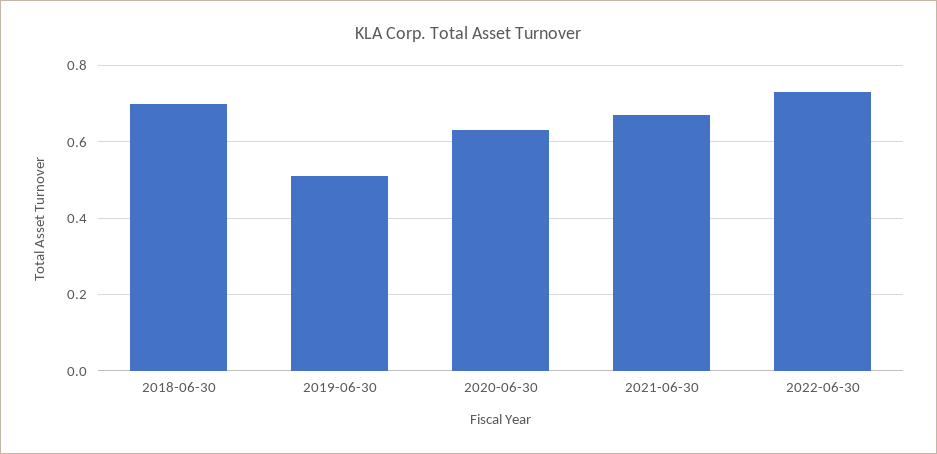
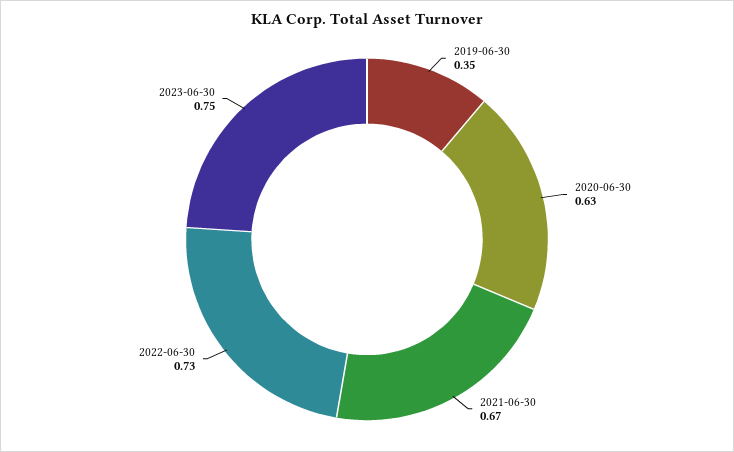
2018-06-30: 0.7 -> none
2019-06-30: 0.5 -> 0.35
2023-06-30: none -> 0.75

